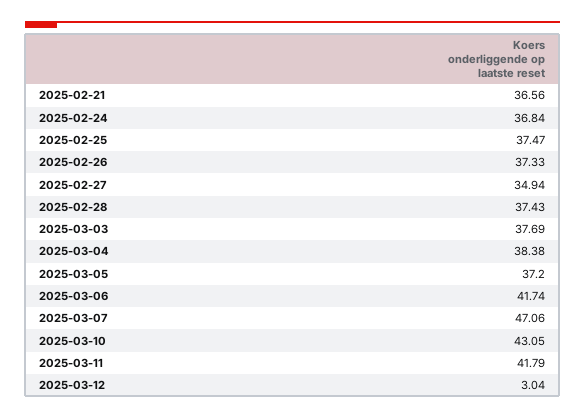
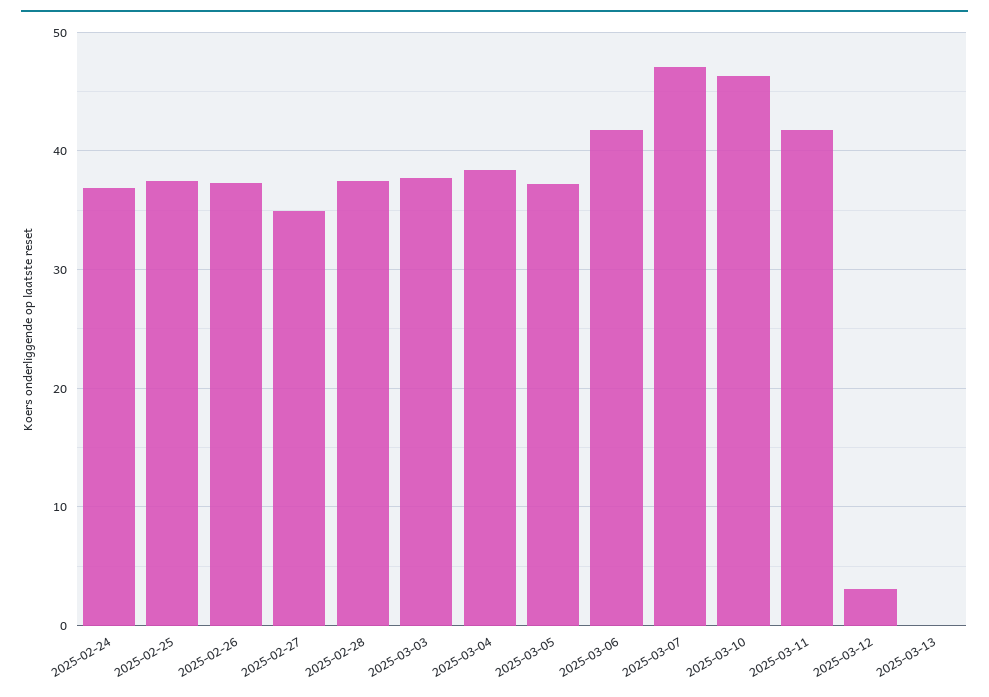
2025-02-21: 36.56 -> none
2025-03-10: 43.05 -> 46
2025-03-13: none -> 0

